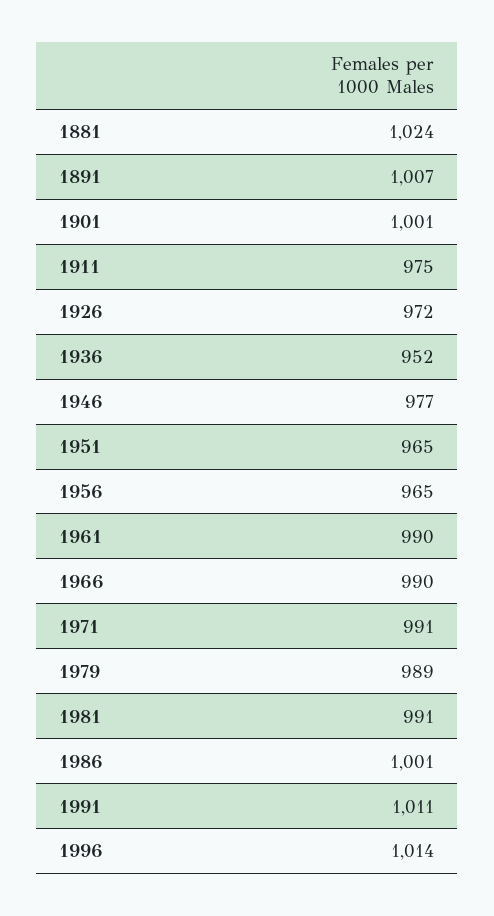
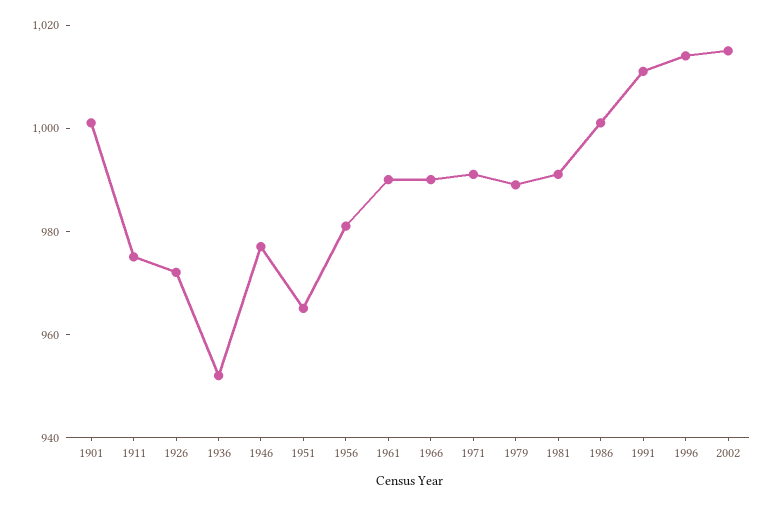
1881: 1024 -> none
1891: 1007 -> none
1956: 965 -> 980
2002: none -> 1015

